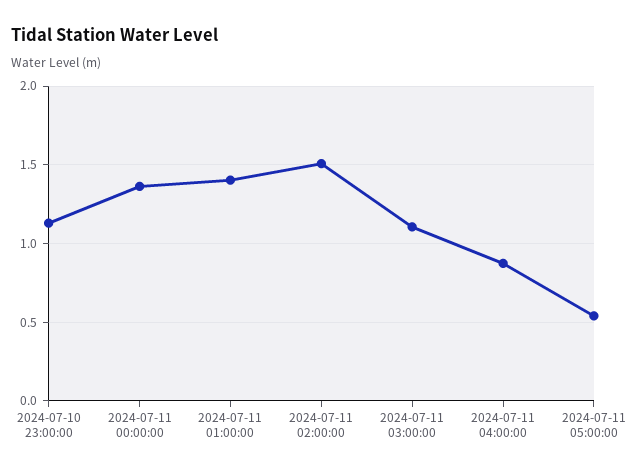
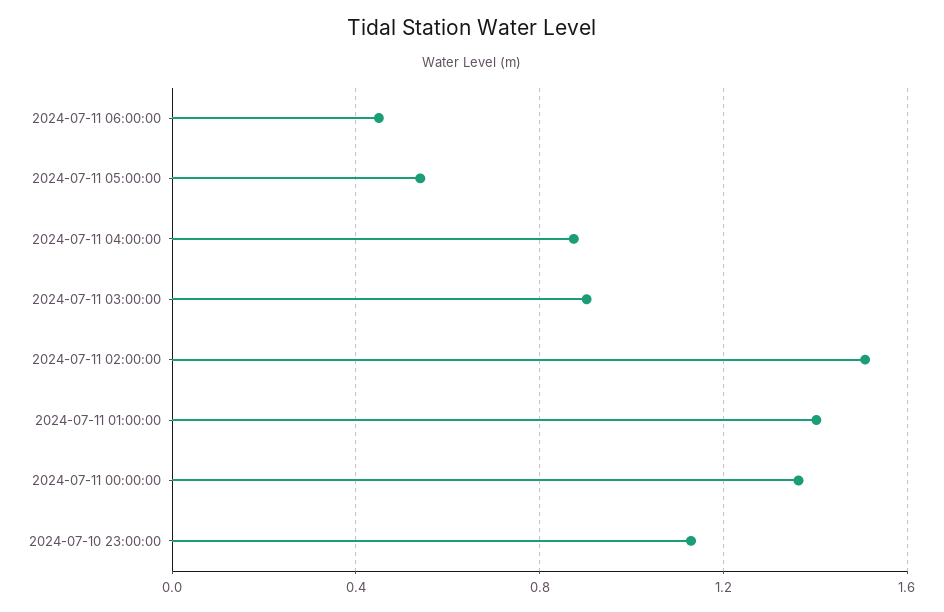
2024-07-11 03:00:00: 1.1 -> 0.9
2024-07-11 06:00:00: none -> 0.45

